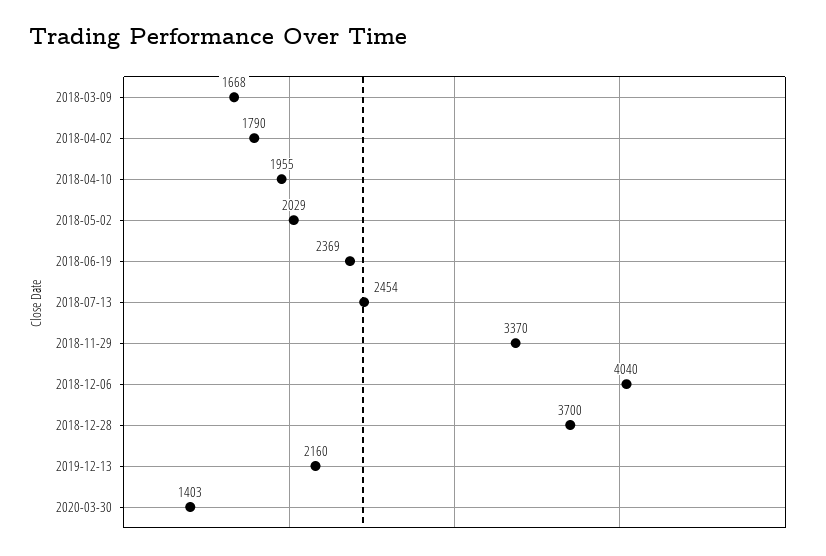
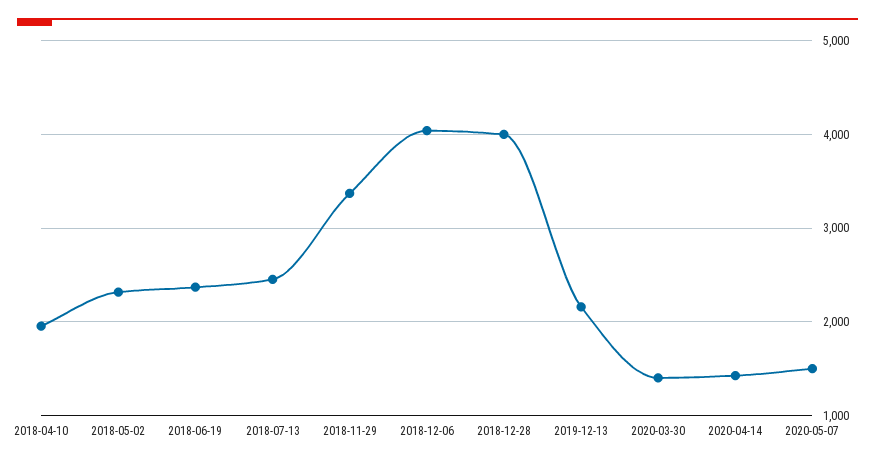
2018-03-09: 1668 -> none
2018-04-02: 1790 -> none
2018-05-02: 2029 -> 2300
2018-12-28: 3700 -> 4000
2020-04-14: none -> 1400
2020-05-07: none -> 1500

